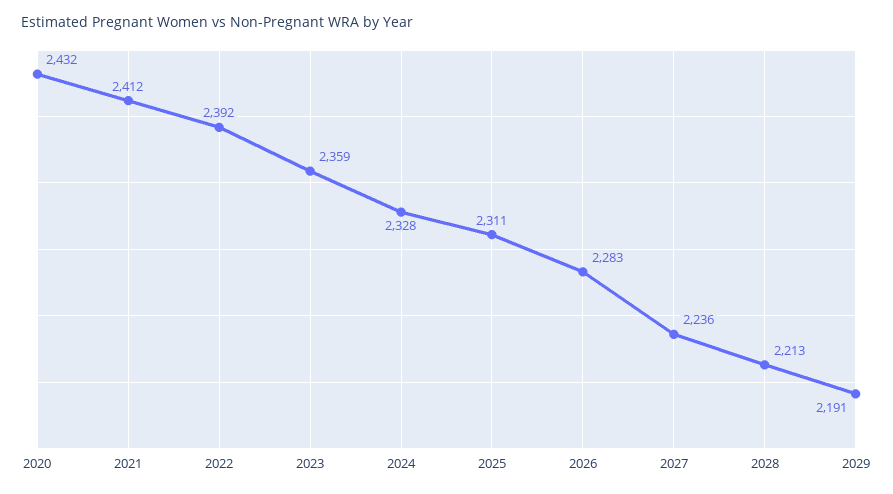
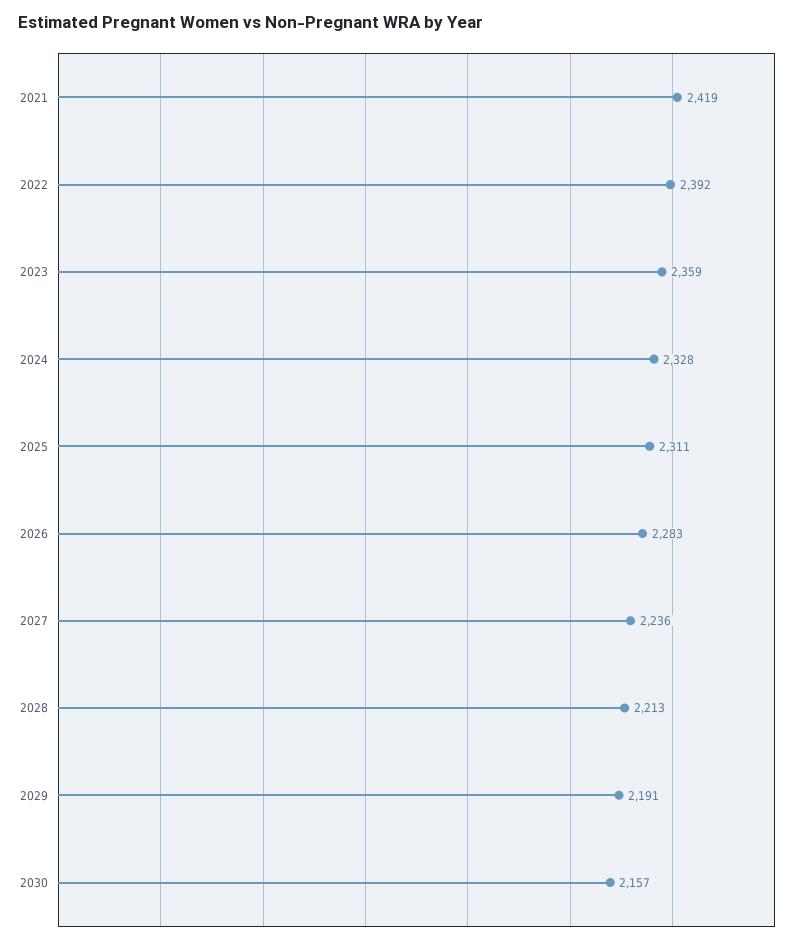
2020: 2432 -> none
2021: 2412 -> 2419
2030: none -> 2157

